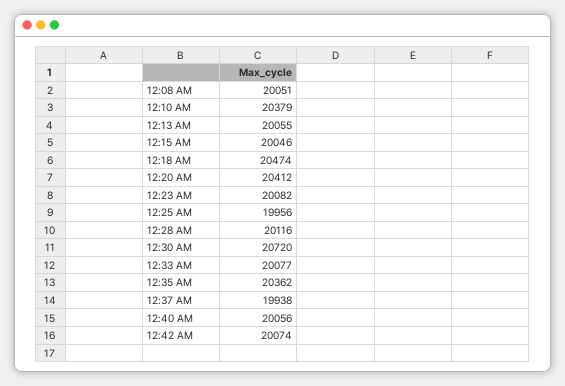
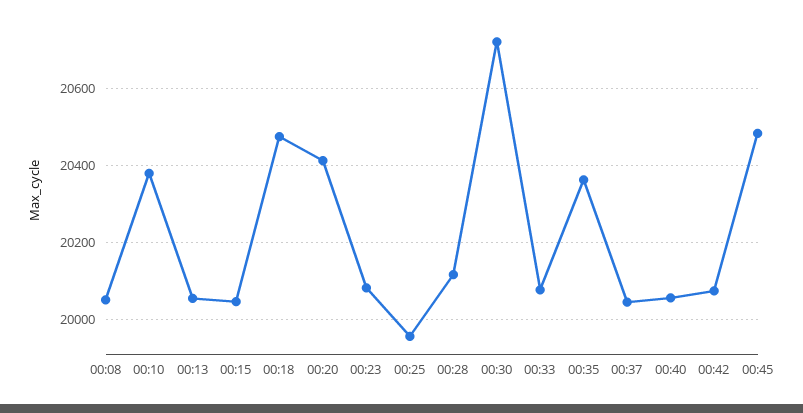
12:37 AM: 19938 -> 20040
00:45: none -> 20480

